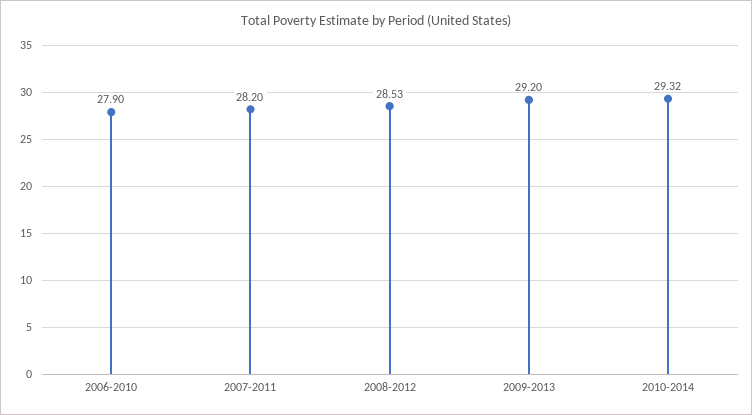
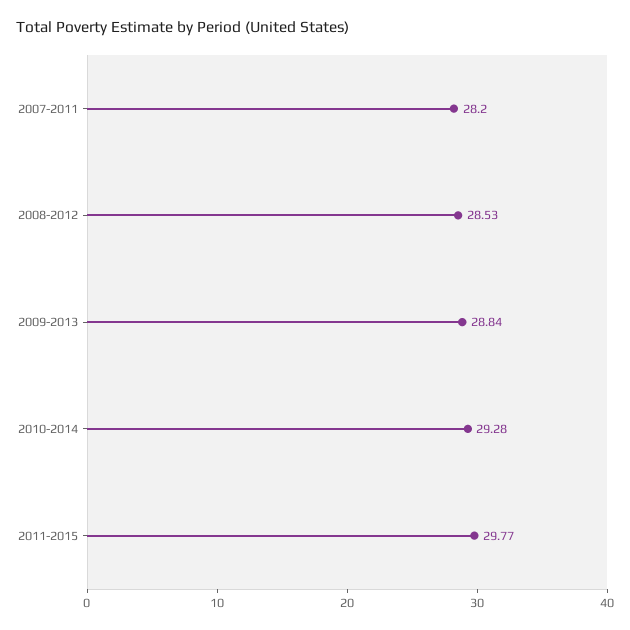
2006-2010: 27.9 -> none
2009-2013: 29.2 -> 28.84
2010-2014: 29.32 -> 29.28
2011-2015: none -> 29.77

